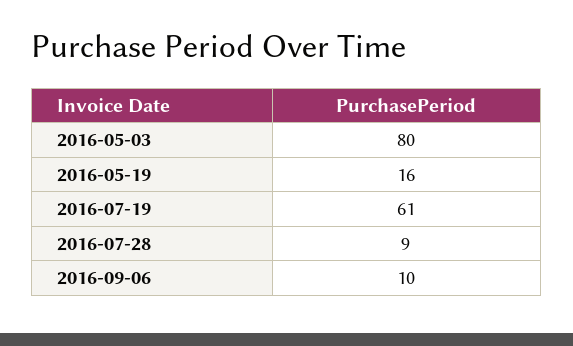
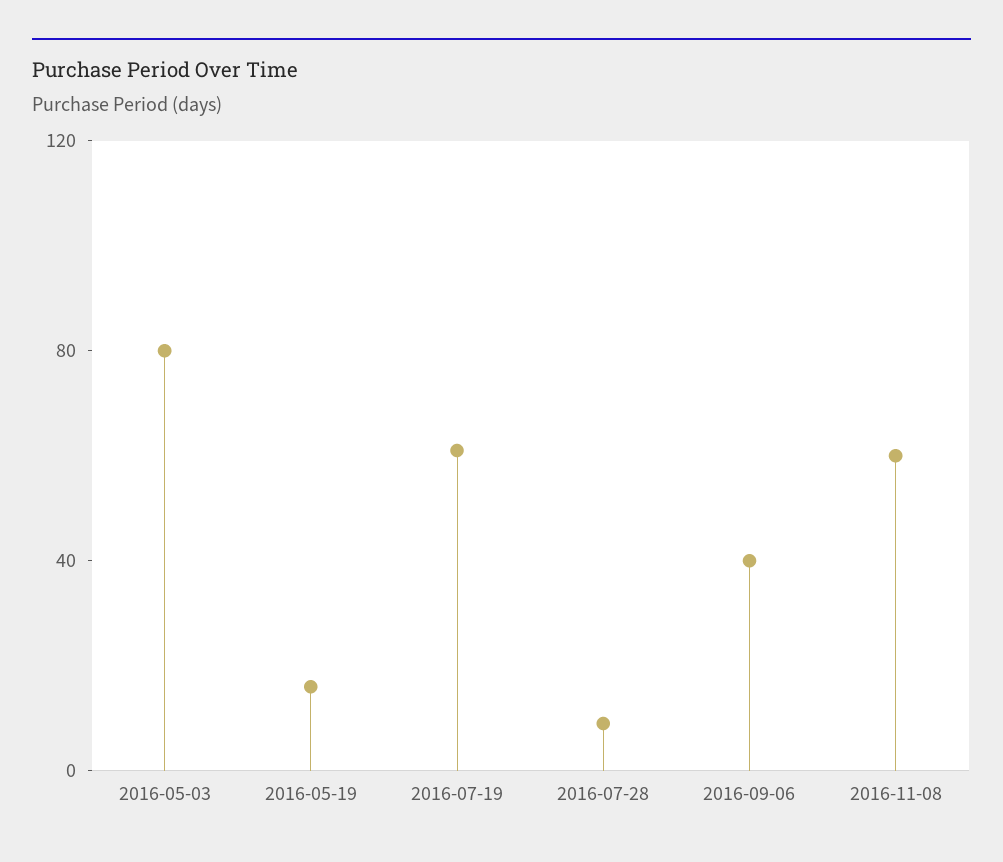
2016-09-06: 10 -> 40
2016-11-08: none -> 60

